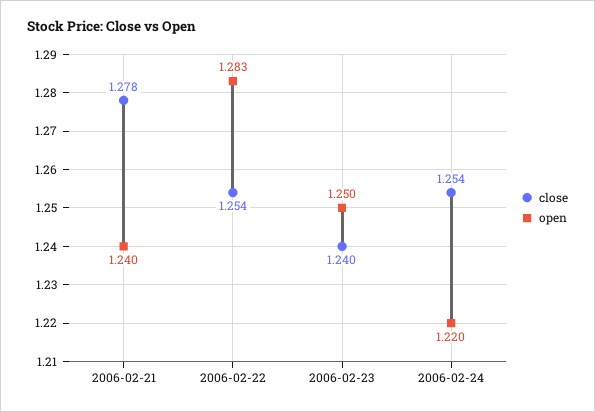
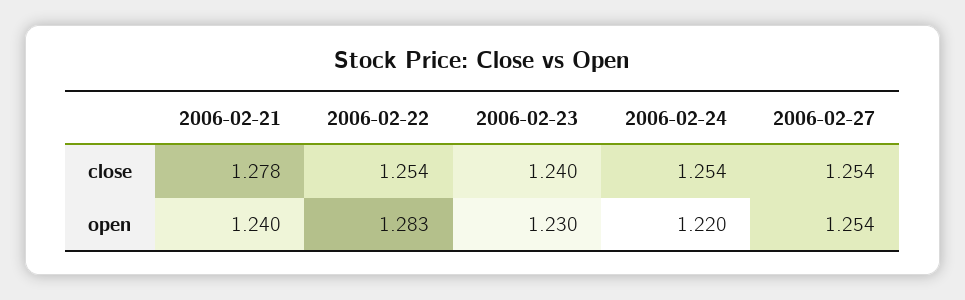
open, 2006-02-23: 1.25 -> 1.23
close, 2006-02-27: none -> 1.254
open, 2006-02-27: none -> 1.254

